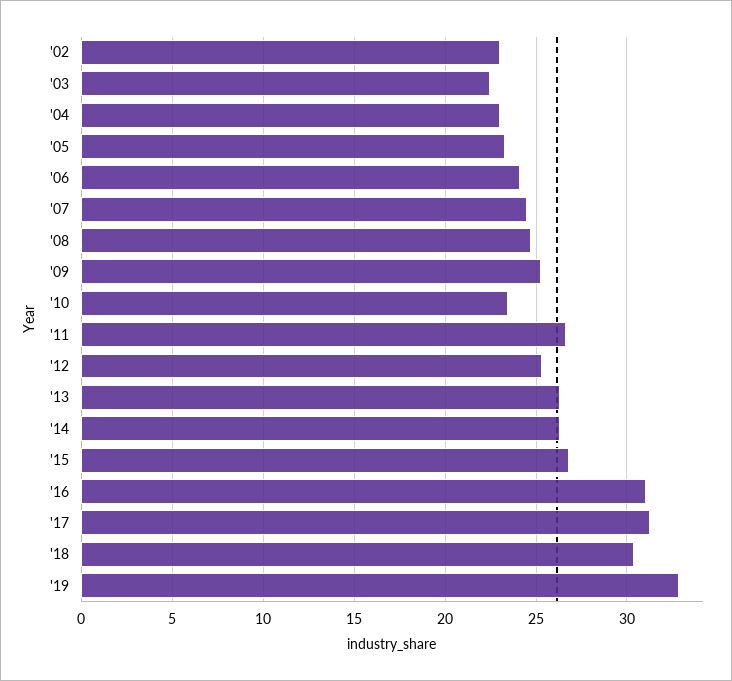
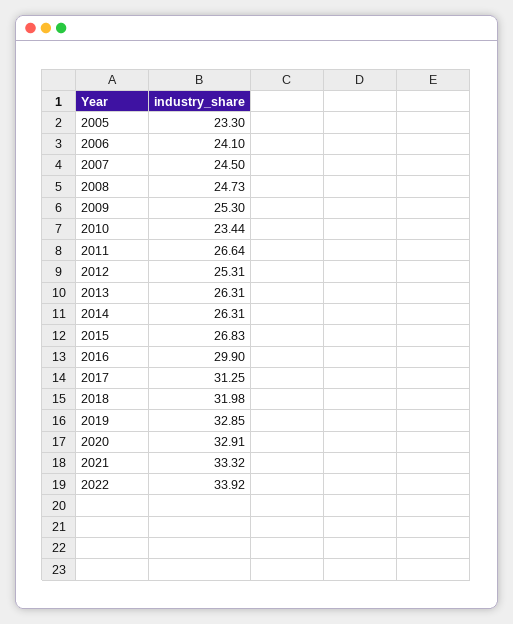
'02: 23 -> none
'03: 22.5 -> none
'04: 23 -> none
'16: 31 -> 29.9
'18: 30.5 -> 31.98
2020: none -> 32.91
2021: none -> 33.32
2022: none -> 33.92

